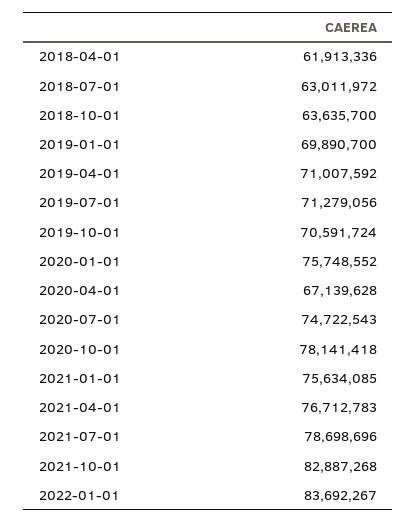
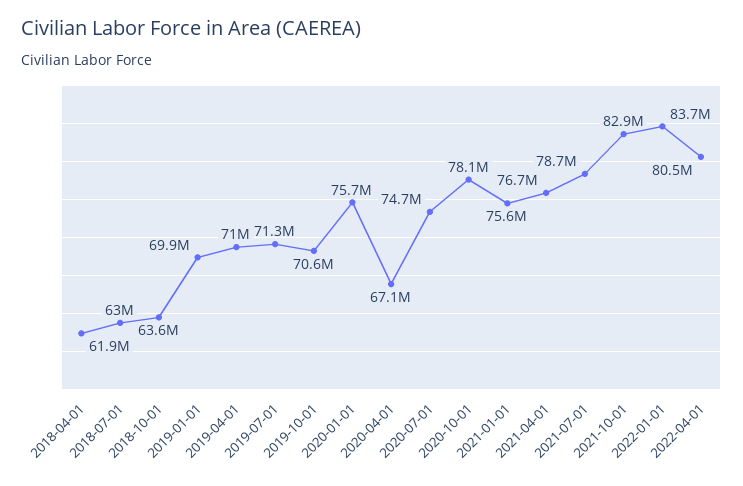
2022-04-01: none -> 80500000

